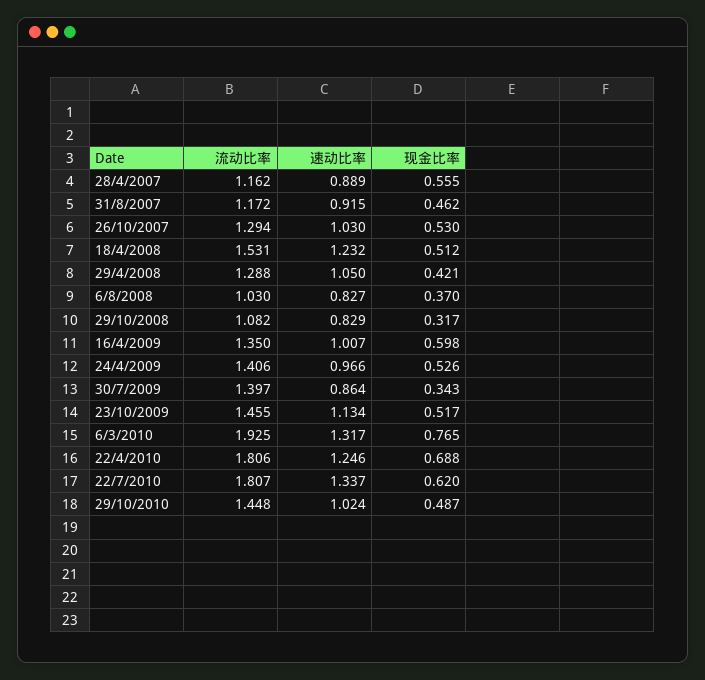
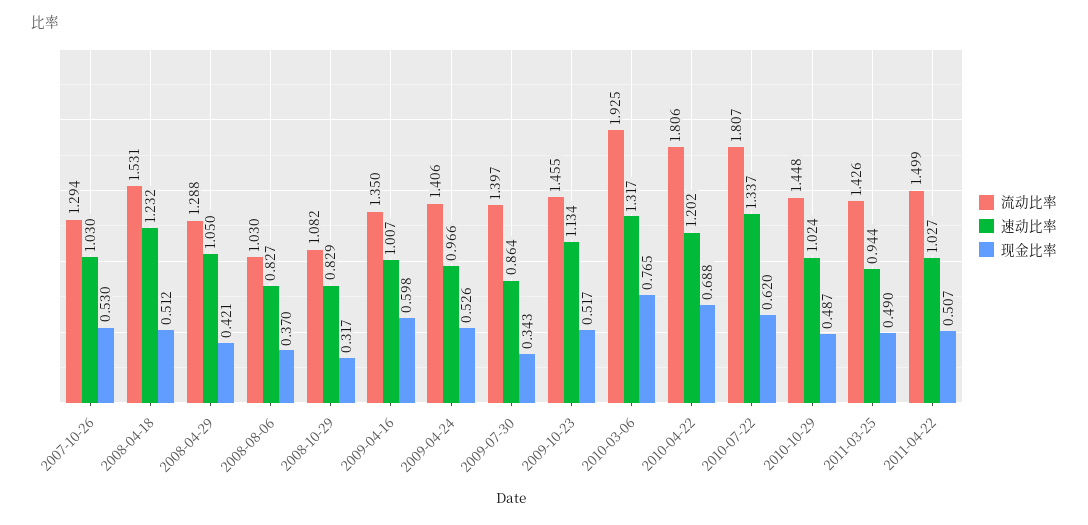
流动比率, 28/4/2007: 1.162 -> none
速动比率, 28/4/2007: 0.889 -> none
现金比率, 28/4/2007: 0.555 -> none
流动比率, 31/8/2007: 1.172 -> none
速动比率, 31/8/2007: 0.915 -> none
现金比率, 31/8/2007: 0.462 -> none
速动比率, 22/4/2010: 1.246 -> 1.202
流动比率, 2011-03-25: none -> 1.426
速动比率, 2011-03-25: none -> 0.944
现金比率, 2011-03-25: none -> 0.49
流动比率, 2011-04-22: none -> 1.499
速动比率, 2011-04-22: none -> 1.027
现金比率, 2011-04-22: none -> 0.507

